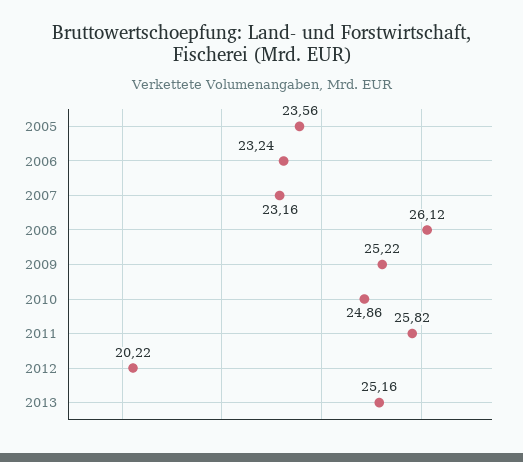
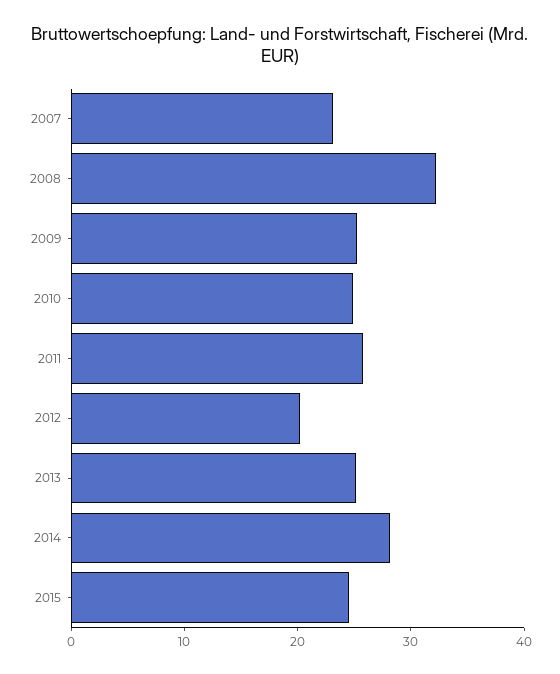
2005: 23.56 -> none
2006: 23.24 -> none
2008: 26.12 -> 32
2014: none -> 28
2015: none -> 24

